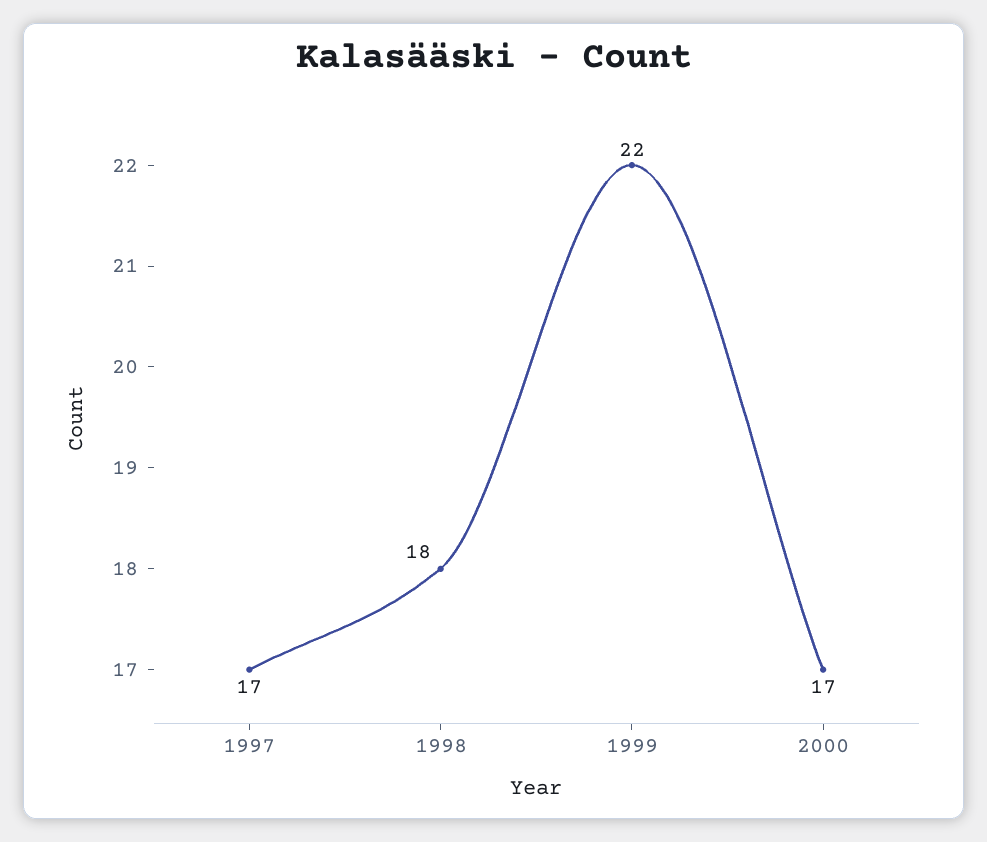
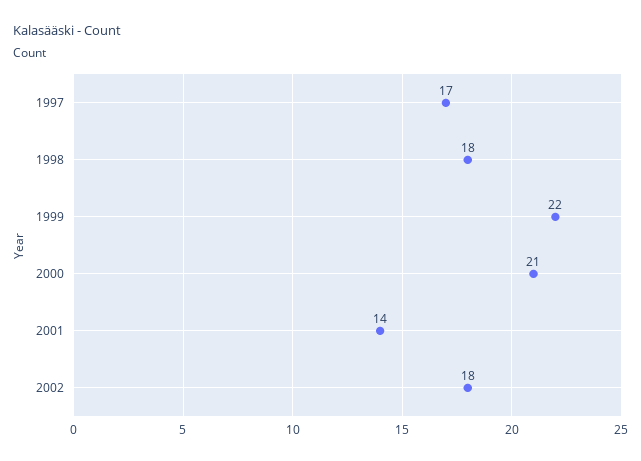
2000: 17 -> 21
2001: none -> 14
2002: none -> 18

